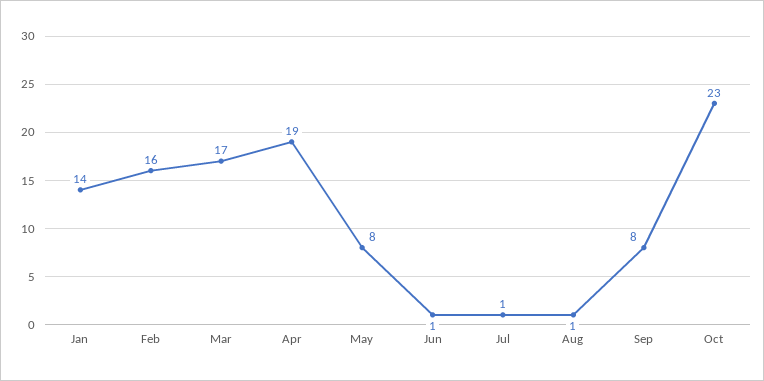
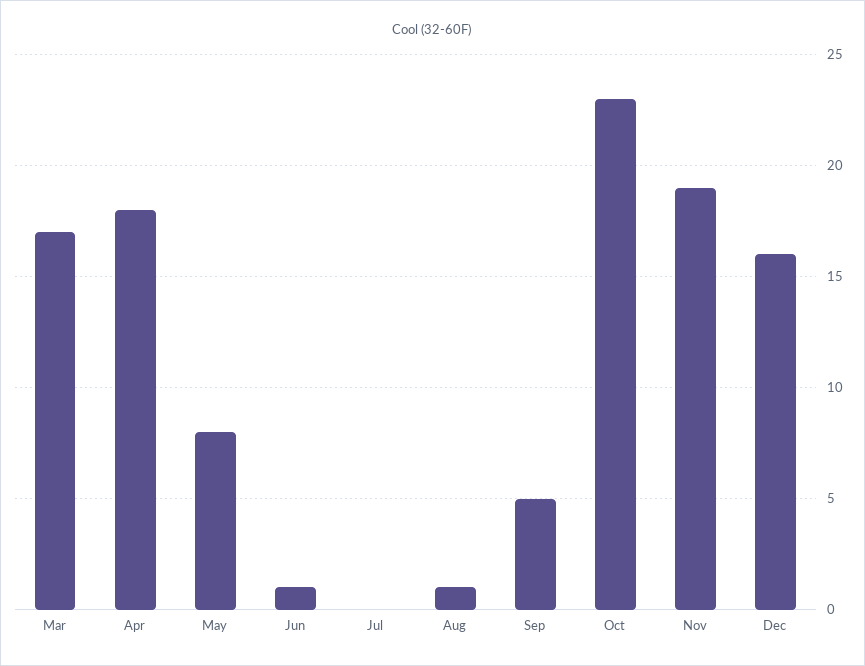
Jan: 14 -> none
Feb: 16 -> none
Apr: 19 -> 18
Jul: 1 -> 0
Sep: 8 -> 5
Nov: none -> 19
Dec: none -> 16

